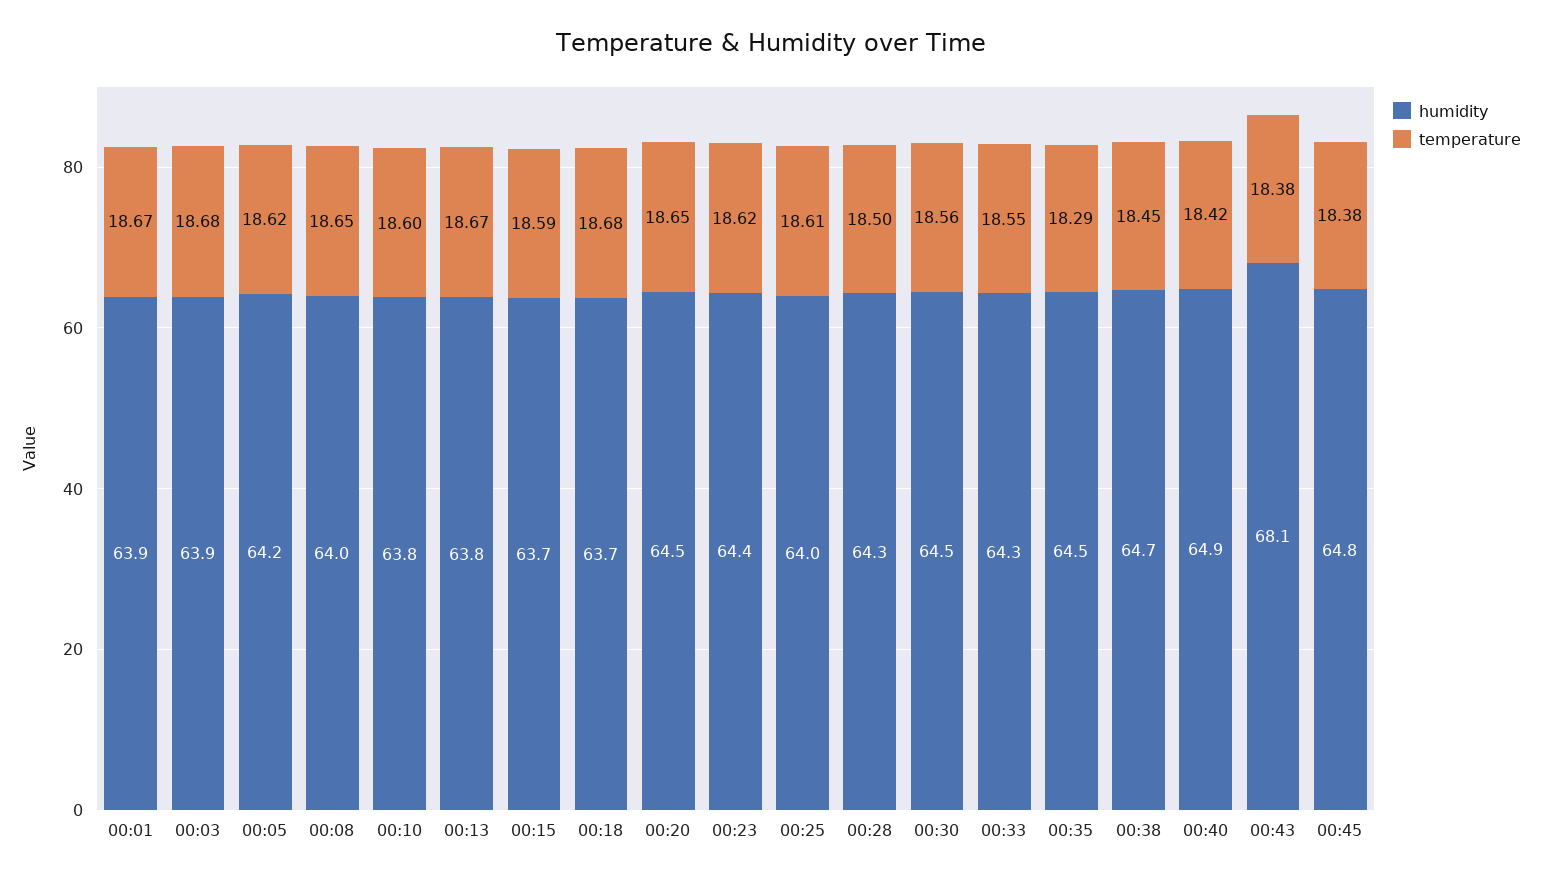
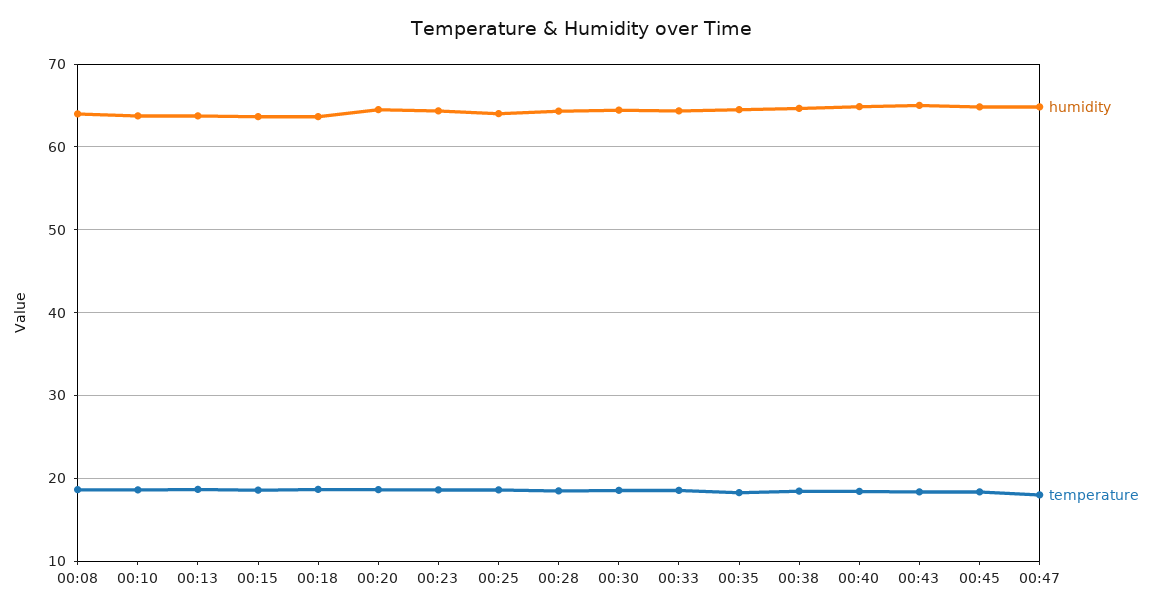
humidity, 00:01: 63.9 -> none
temperature, 00:01: 18.67 -> none
humidity, 00:03: 63.9 -> none
temperature, 00:03: 18.68 -> none
humidity, 00:05: 64.2 -> none
temperature, 00:05: 18.62 -> none
humidity, 00:43: 68.1 -> 65
humidity, 00:47: none -> 65
temperature, 00:47: none -> 18

